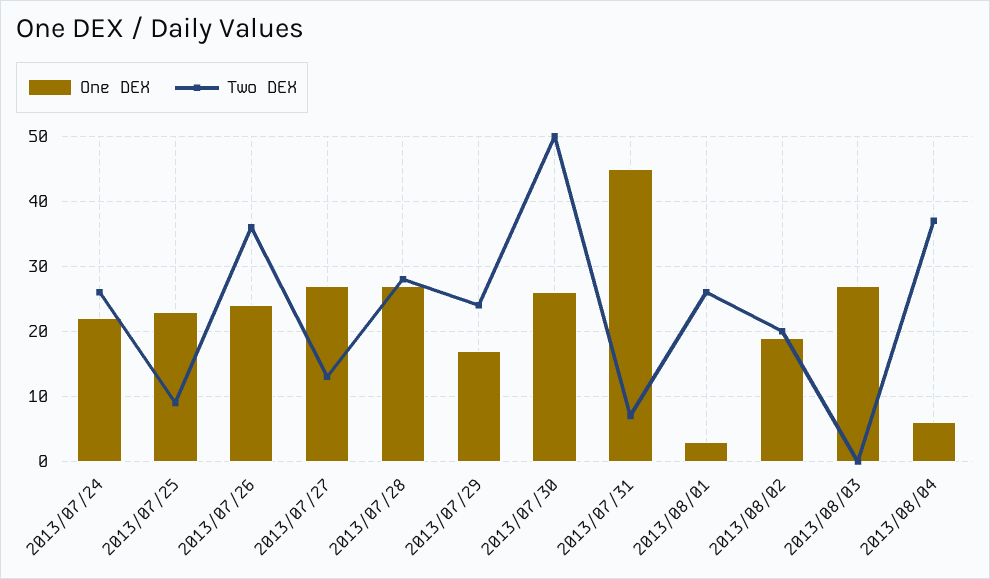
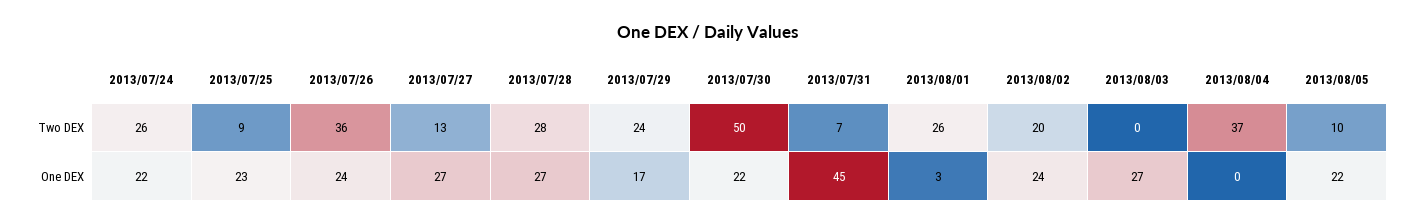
One DEX, 2013/07/30: 26 -> 22
One DEX, 2013/08/02: 19 -> 24
One DEX, 2013/08/04: 6 -> 0
Two DEX, 2013/08/05: none -> 10
One DEX, 2013/08/05: none -> 22

